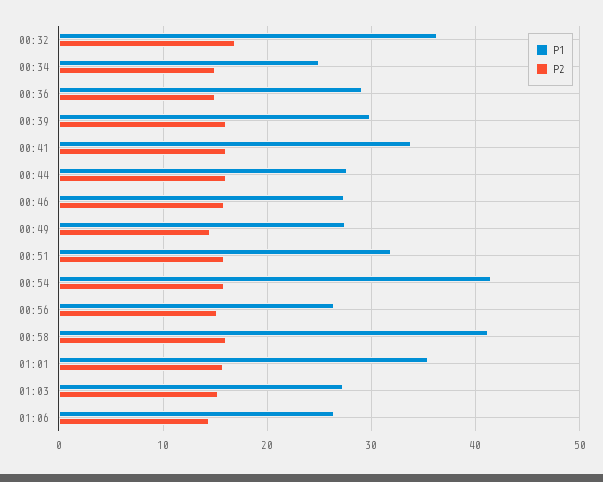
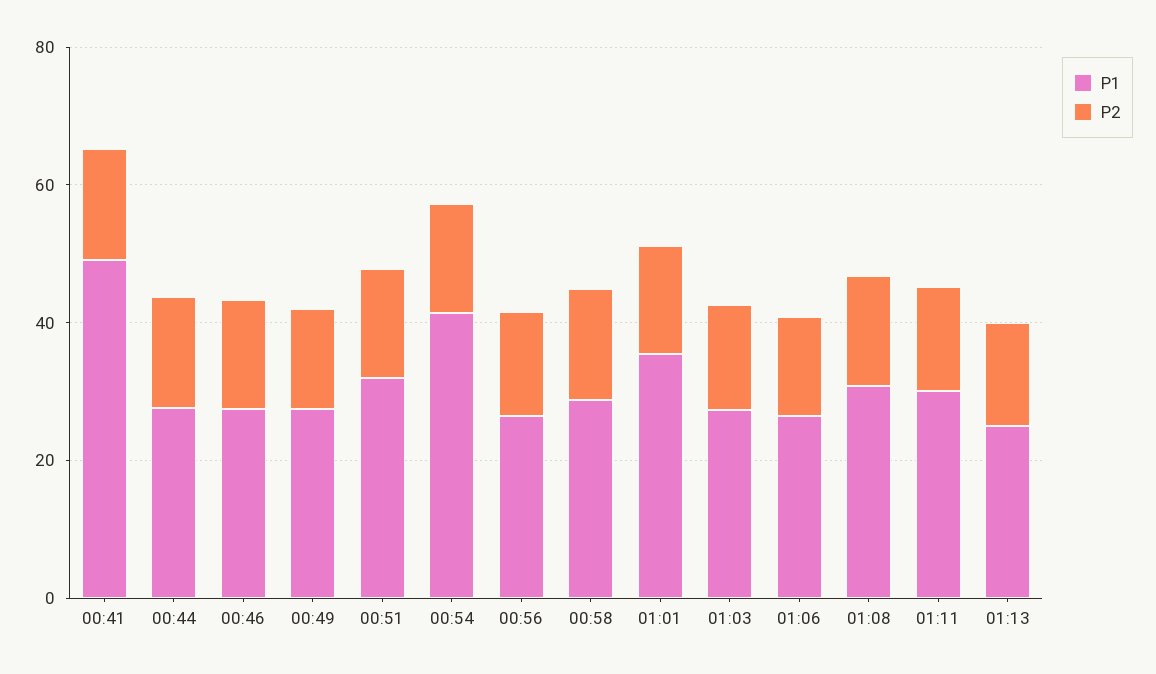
P1, 00:32: 36 -> none
P2, 00:32: 17 -> none
P1, 00:34: 25 -> none
P2, 00:34: 15 -> none
P1, 00:36: 29 -> none
P2, 00:36: 15 -> none
P1, 00:39: 30 -> none
P2, 00:39: 16 -> none
P1, 00:41: 34 -> 50
P1, 00:58: 41 -> 30
P1, 01:08: none -> 30
P2, 01:08: none -> 15
P1, 01:11: none -> 30
P2, 01:11: none -> 15
P1, 01:13: none -> 25
P2, 01:13: none -> 15

